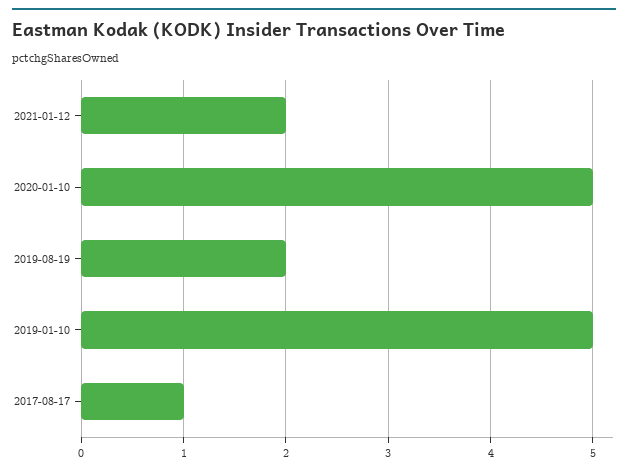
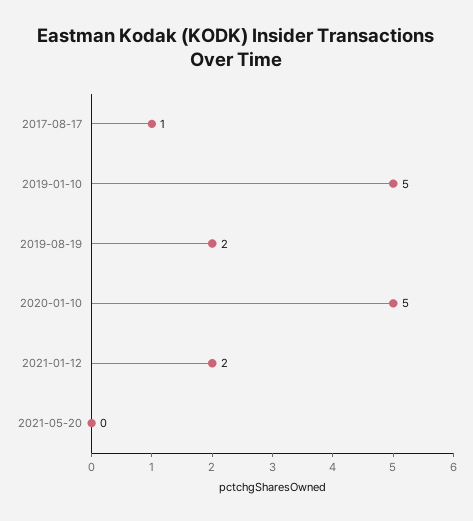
2021-05-20: none -> 0

